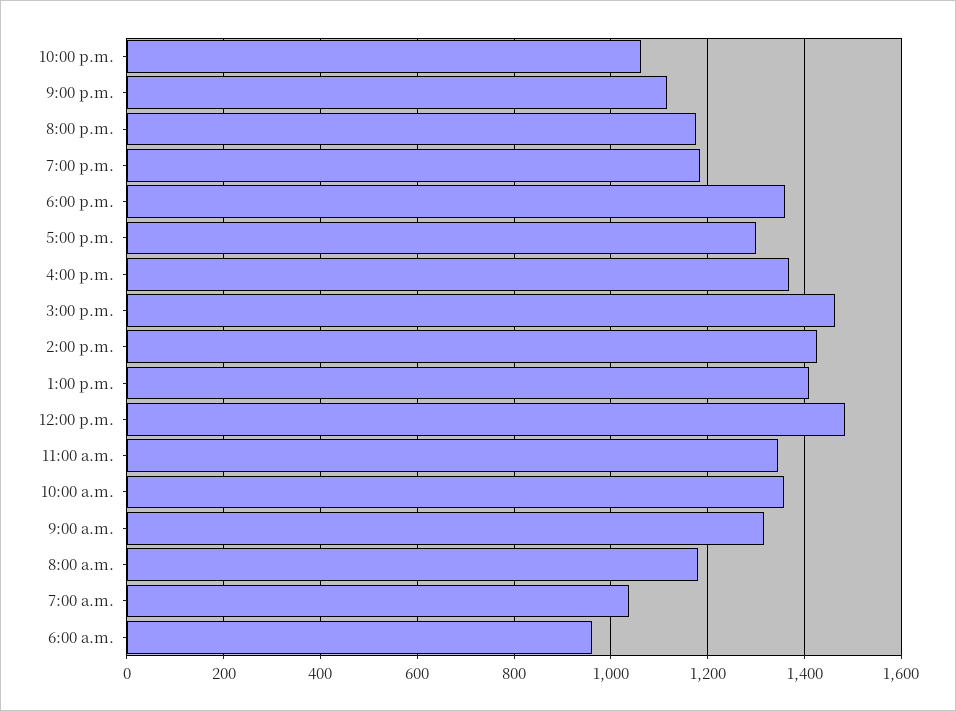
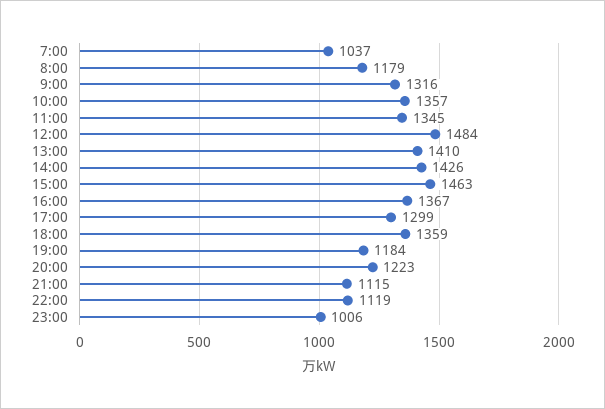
10:00 p.m.: 1060 -> 1119
8:00 p.m.: 1180 -> 1223
6:00 a.m.: 960 -> none
23:00: none -> 1006

